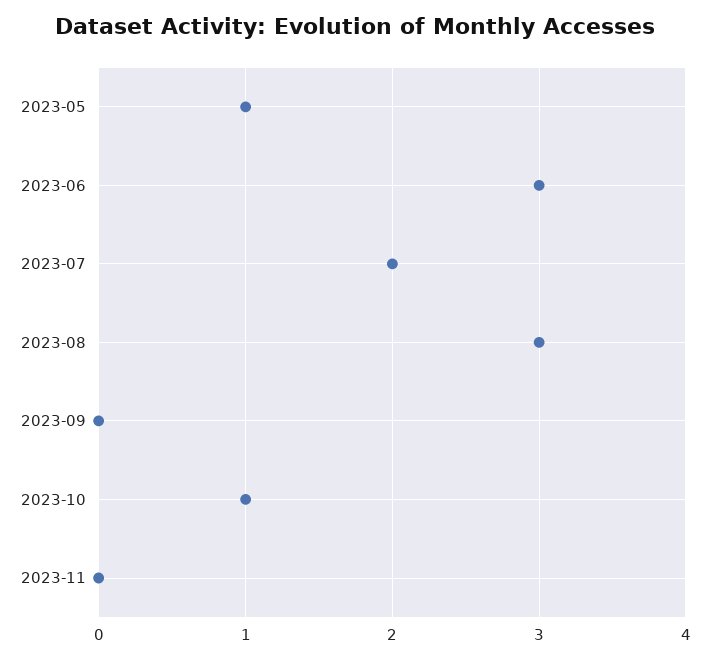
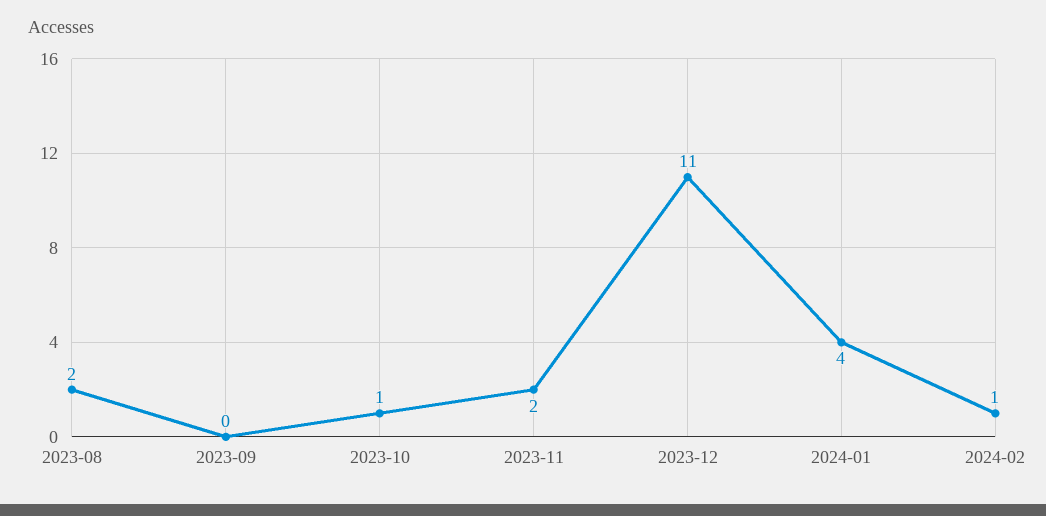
2023-05: 1 -> none
2023-06: 3 -> none
2023-07: 2 -> none
2023-08: 3 -> 2
2023-11: 0 -> 2
2023-12: none -> 11
2024-01: none -> 4
2024-02: none -> 1

